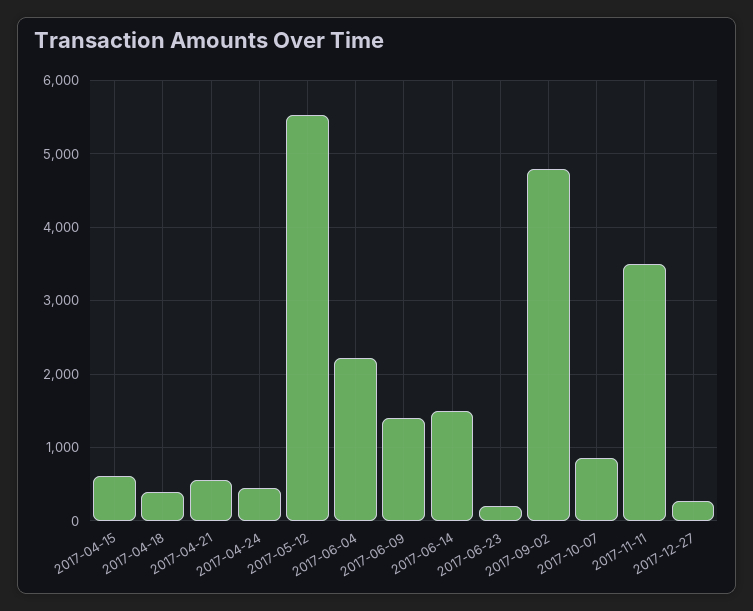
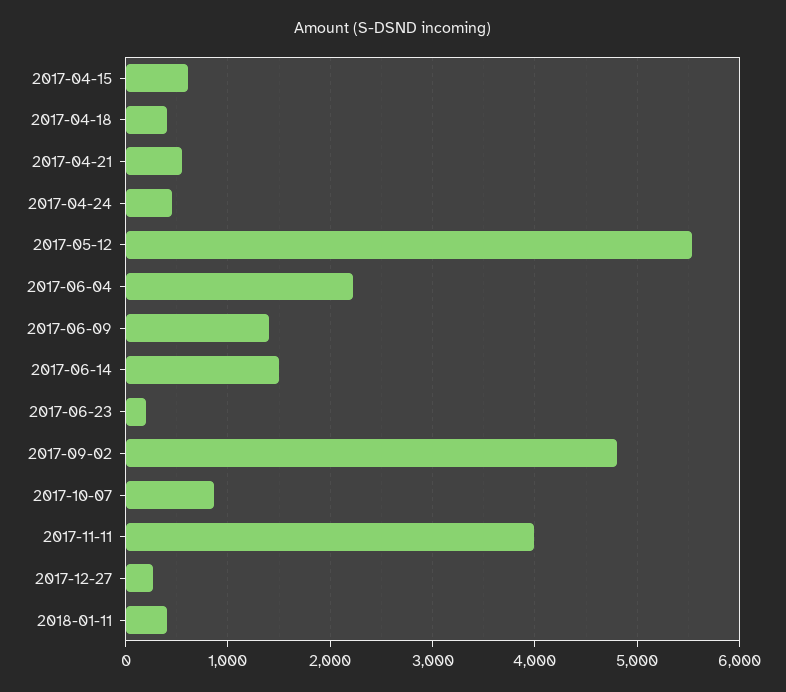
2017-11-11: 3500 -> 4000
2018-01-11: none -> 400

